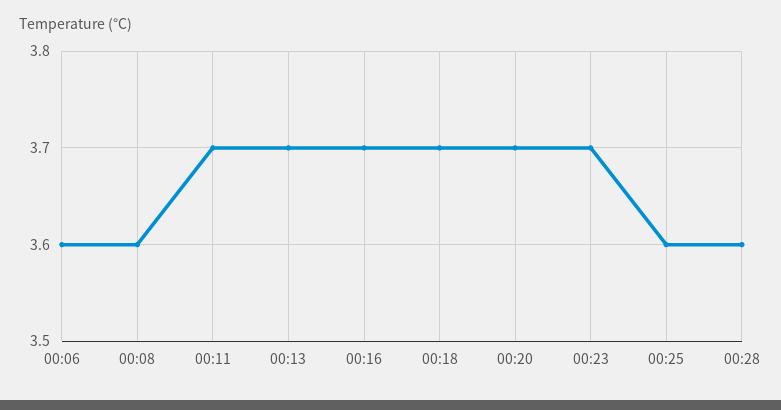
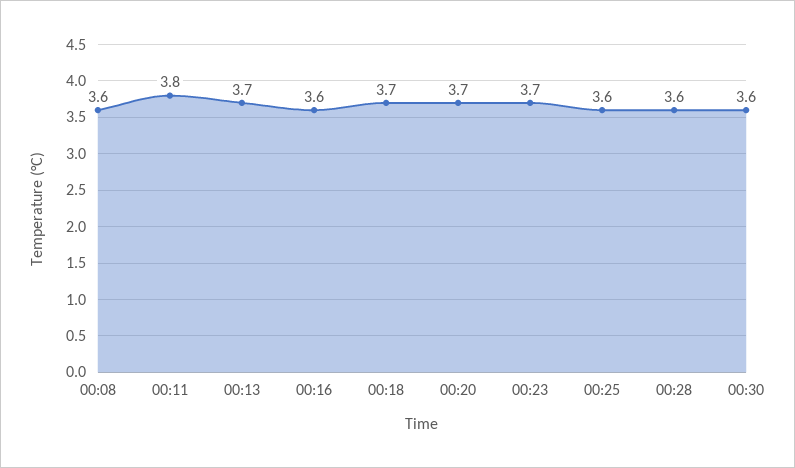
00:06: 3.6 -> none
00:11: 3.7 -> 3.8
00:16: 3.7 -> 3.6
00:30: none -> 3.6

